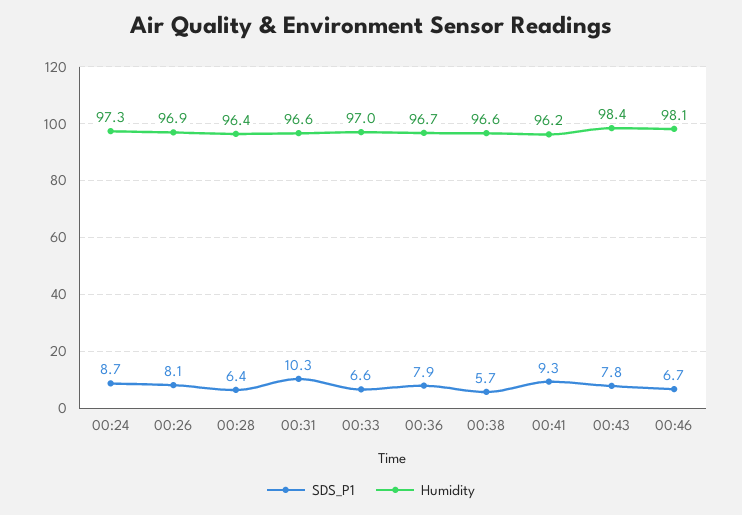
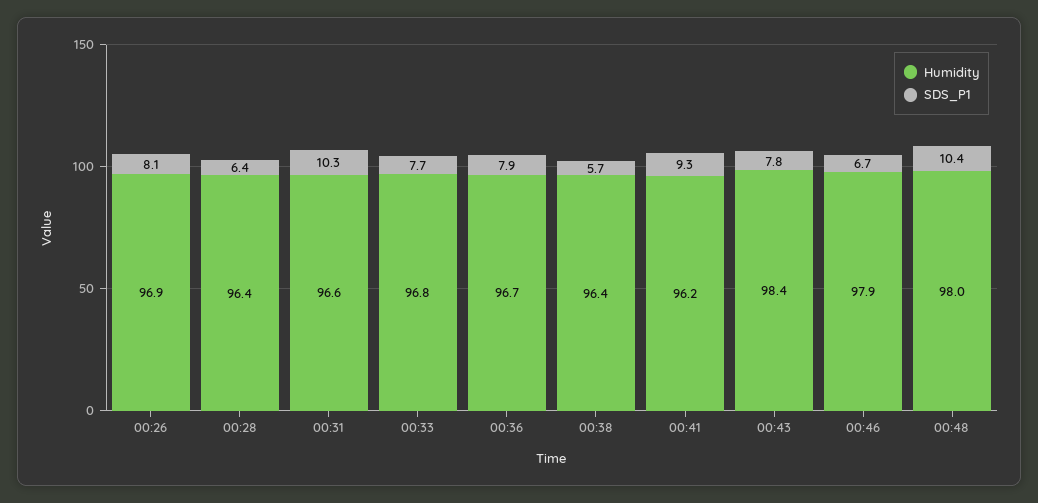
SDS_P1, 00:24: 8.7 -> none
Humidity, 00:24: 97.3 -> none
SDS_P1, 00:33: 6.6 -> 7.7
Humidity, 00:33: 97 -> 96.8
Humidity, 00:38: 96.6 -> 96.4
Humidity, 00:46: 98.1 -> 97.9
Humidity, 00:48: none -> 98
SDS_P1, 00:48: none -> 10.4

